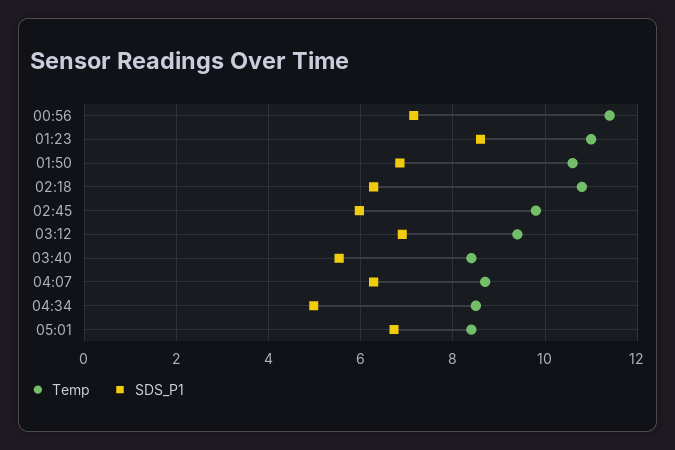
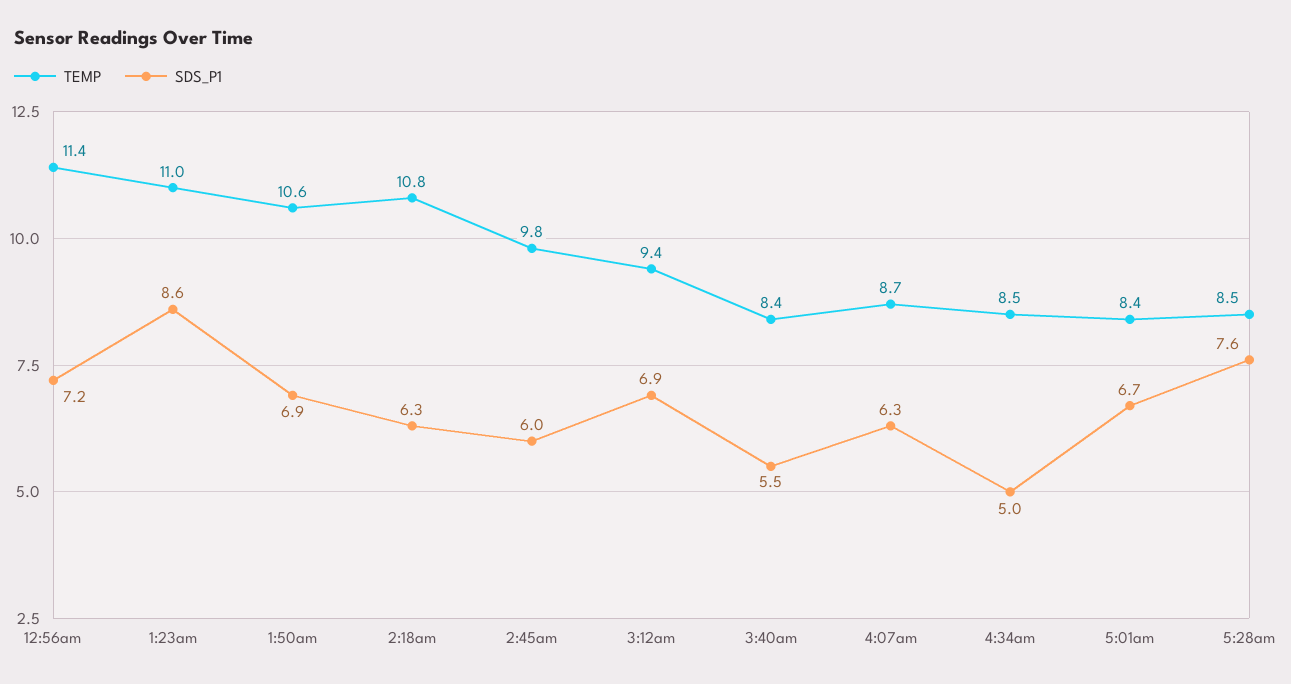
Temp, 5:28am: none -> 8.5
SDS_P1, 5:28am: none -> 7.6

